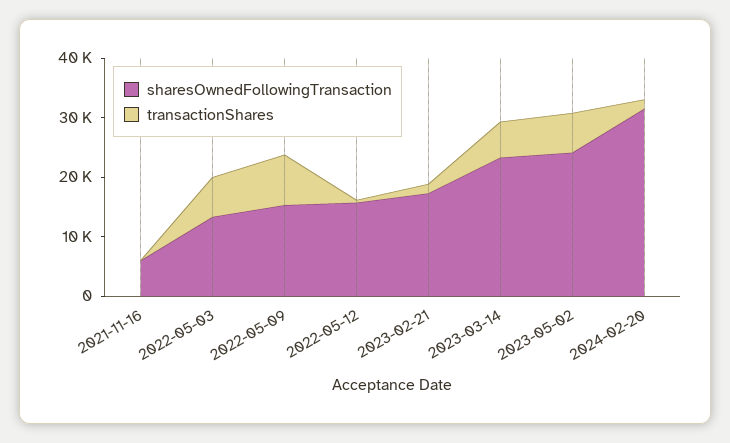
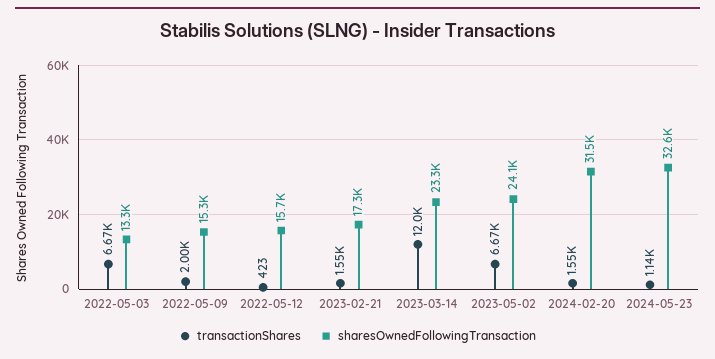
sharesOwnedFollowingTransaction, 2021-11-16: 6000 -> none
transactionShares, 2021-11-16: 0 -> none
transactionShares, 2022-05-09: 8000 -> 2000
transactionShares, 2023-03-14: 6000 -> 12000
transactionShares, 2024-05-23: none -> 1140
sharesOwnedFollowingTransaction, 2024-05-23: none -> 32600

